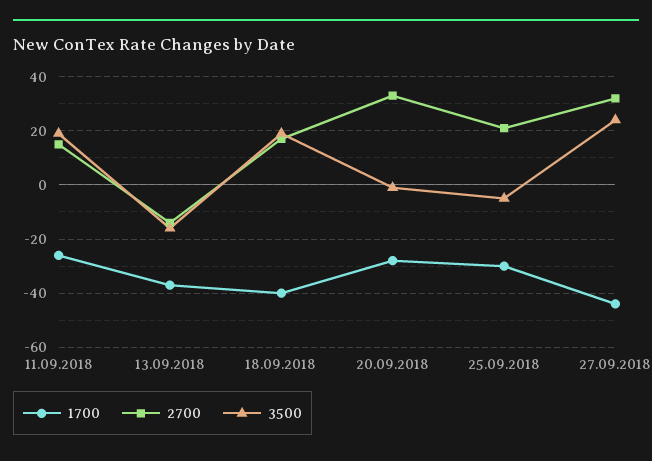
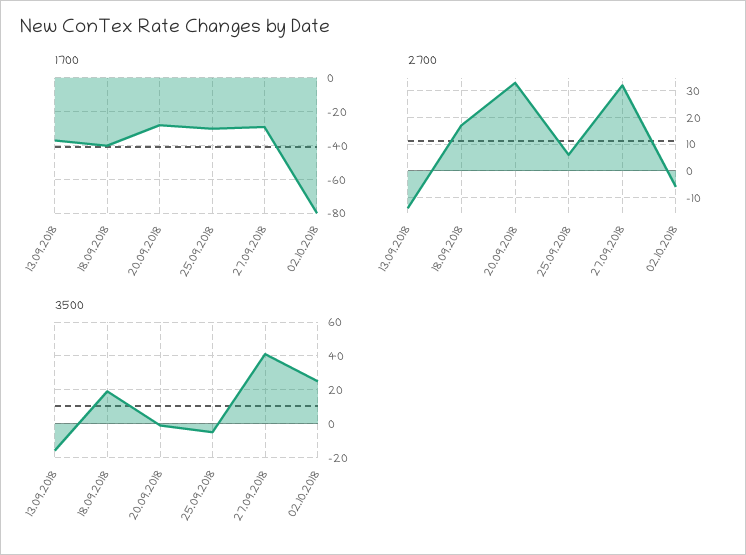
1700, 11.09.2018: -25 -> none
2700, 11.09.2018: 15 -> none
3500, 11.09.2018: 20 -> none
2700, 25.09.2018: 20 -> 5
1700, 27.09.2018: -45 -> -30
3500, 27.09.2018: 25 -> 40
1700, 02.10.2018: none -> -80
2700, 02.10.2018: none -> -5
3500, 02.10.2018: none -> 25

